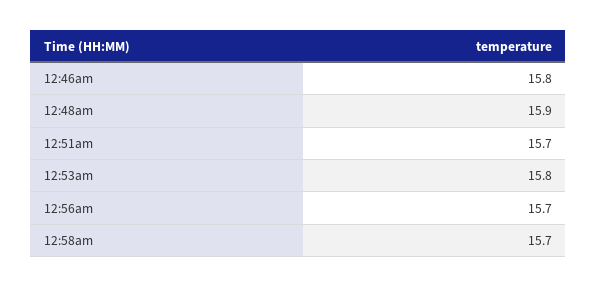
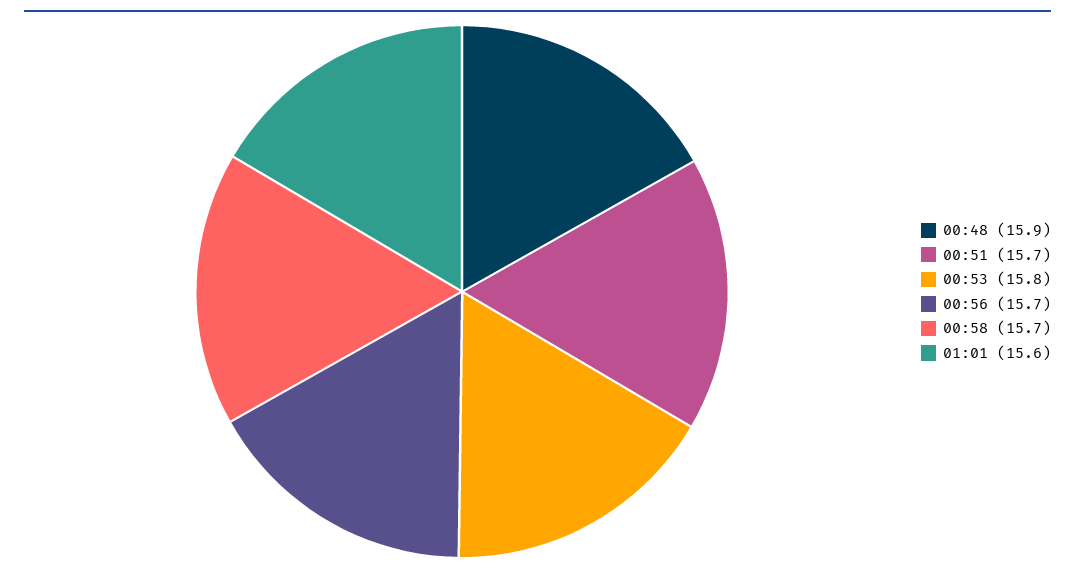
12:46am: 15.8 -> none
01:01: none -> 15.6

